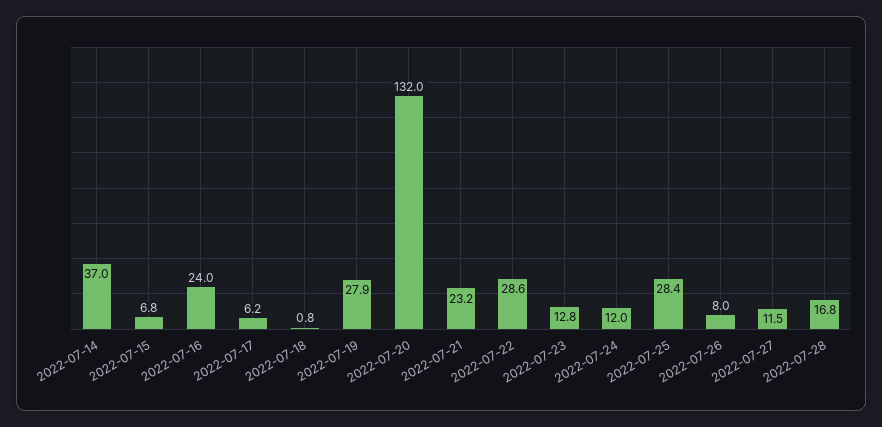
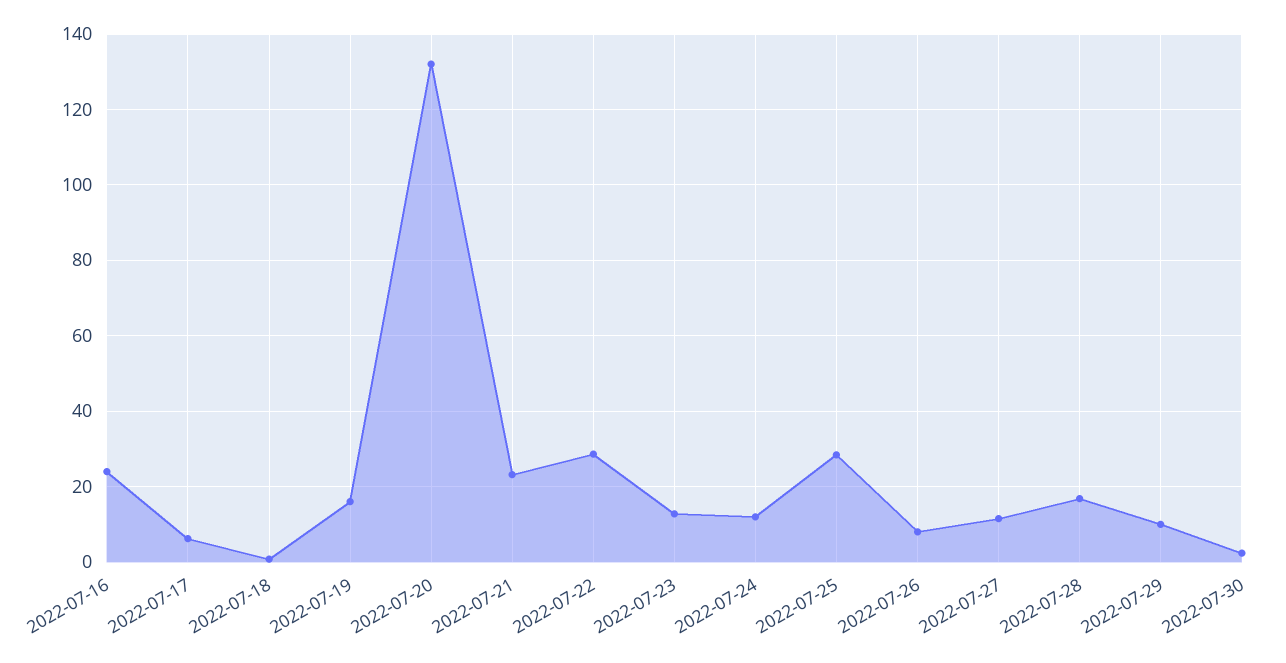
2022-07-14: 37 -> none
2022-07-15: 6.8 -> none
2022-07-19: 27.9 -> 16
2022-07-29: none -> 10
2022-07-30: none -> 2

